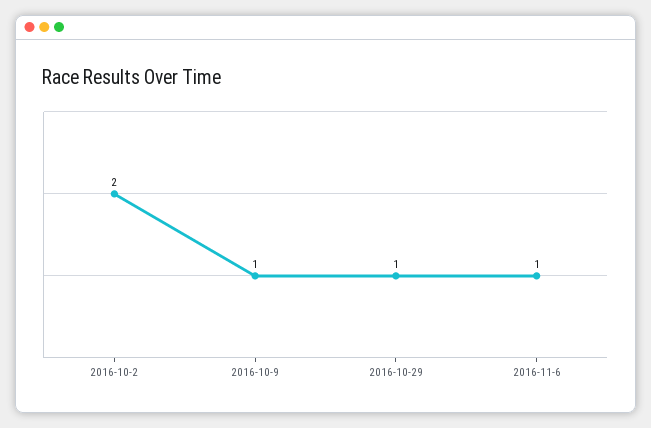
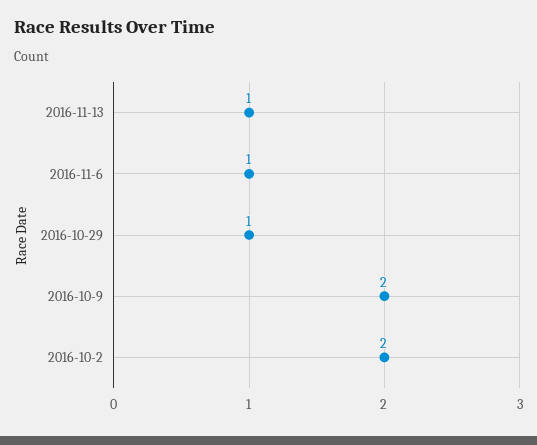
2016-10-9: 1 -> 2
2016-11-13: none -> 1

